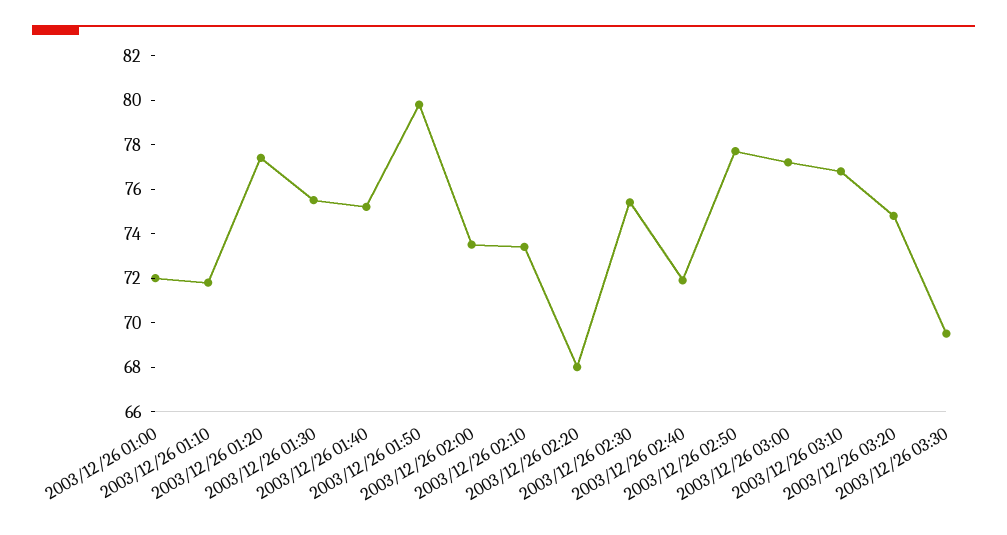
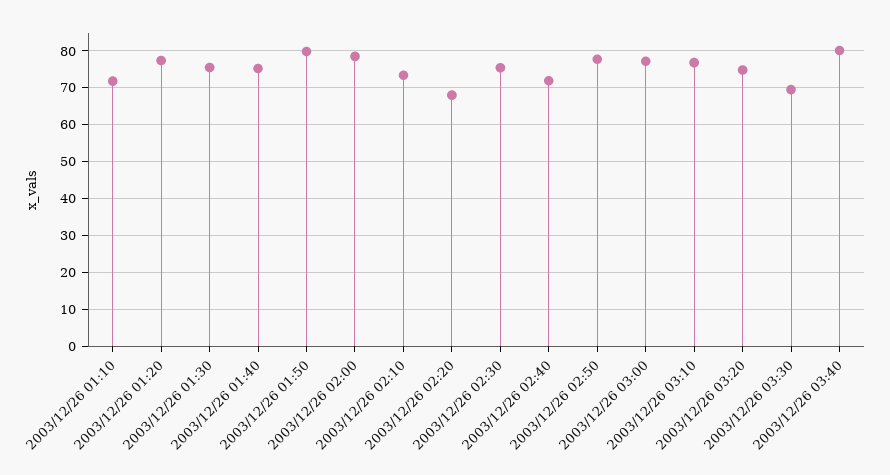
2003/12/26 01:00: 72 -> none
2003/12/26 02:00: 73.5 -> 78
2003/12/26 03:40: none -> 80

